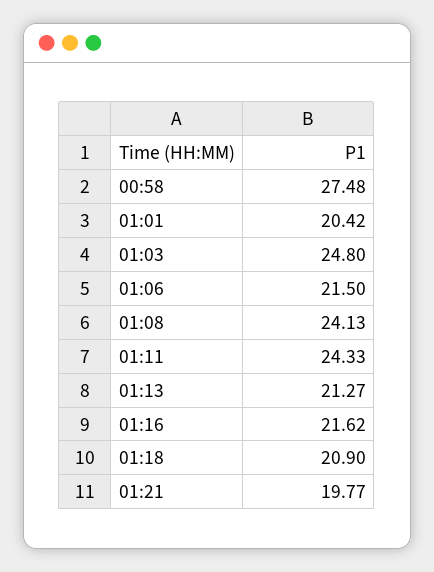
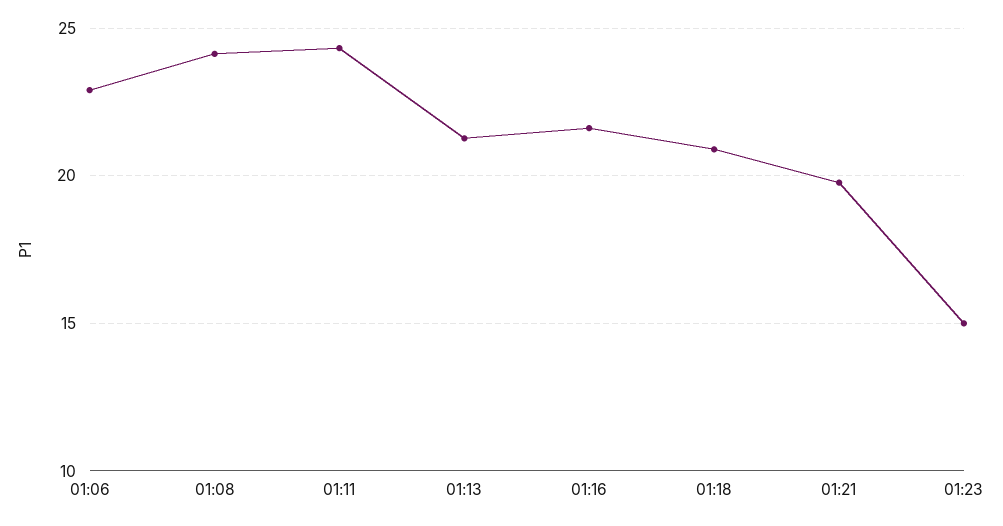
00:58: 27.48 -> none
01:01: 20.42 -> none
01:03: 24.8 -> none
01:06: 21.5 -> 23
01:23: none -> 15

